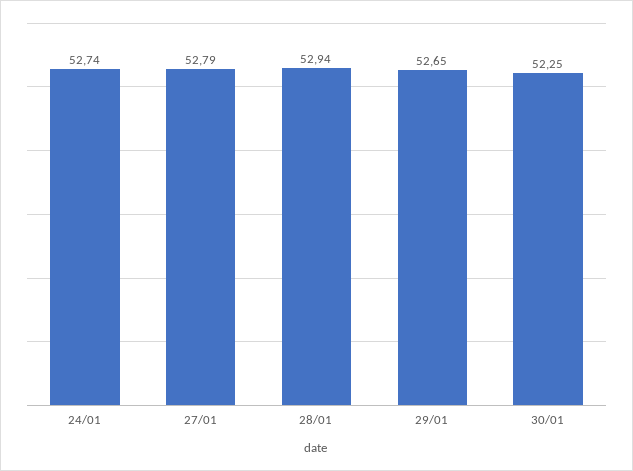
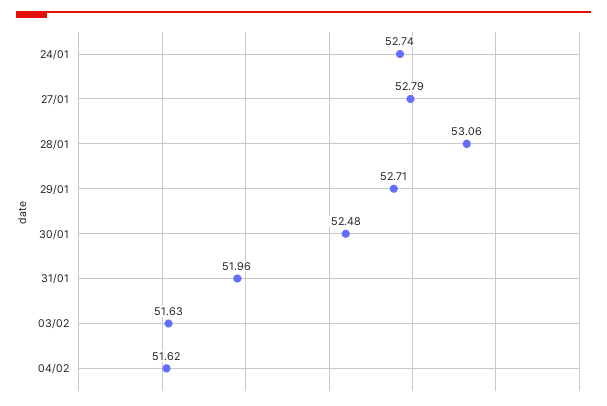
28/01: 52.94 -> 53.06
29/01: 52.65 -> 52.71
30/01: 52.25 -> 52.48
31/01: none -> 51.96
03/02: none -> 51.63
04/02: none -> 51.62

